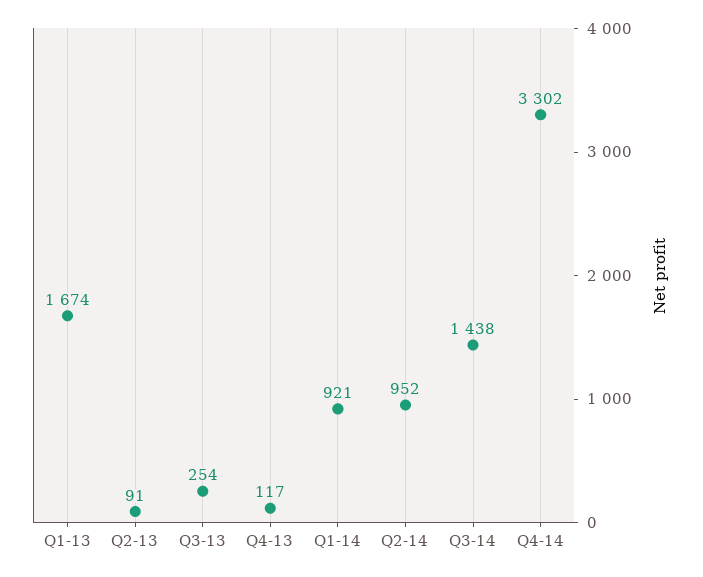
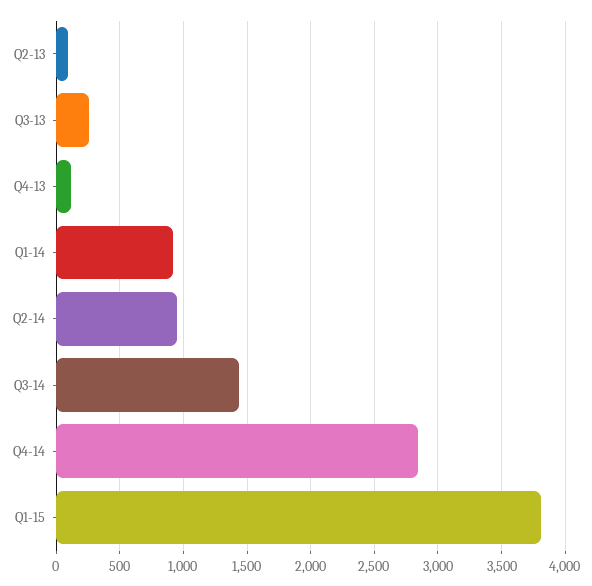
Q1-13: 1674 -> none
Q4-14: 3302 -> 2850
Q1-15: none -> 3800

